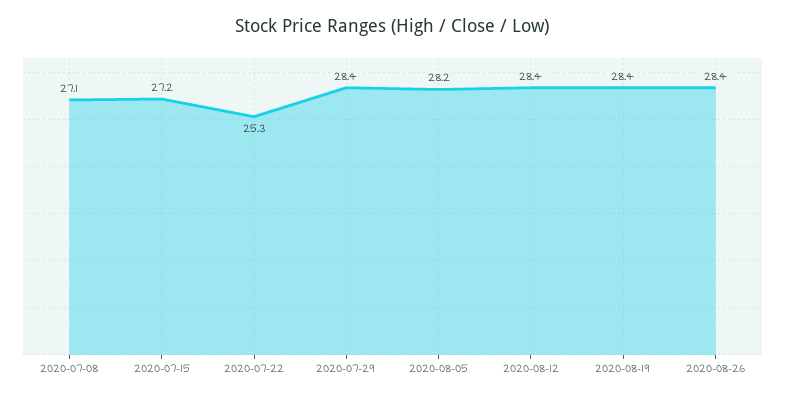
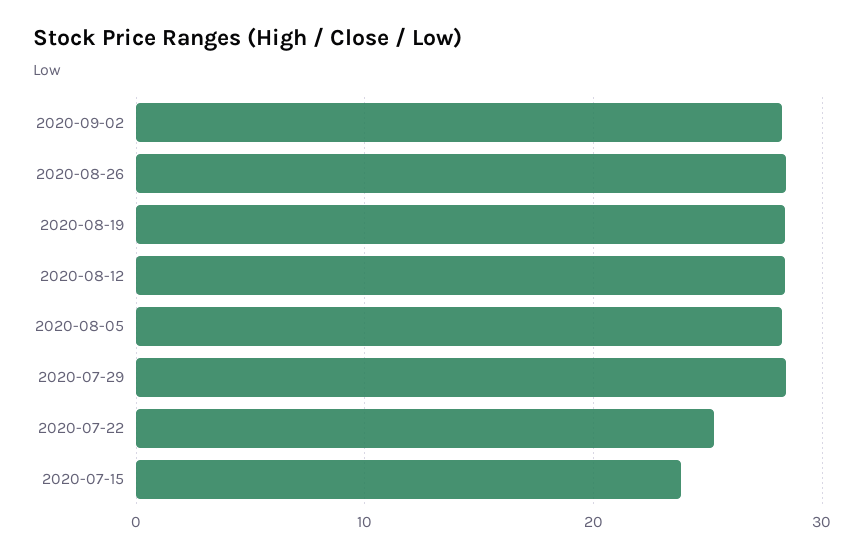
2020-07-08: 27.1 -> none
2020-07-15: 27.2 -> 24
2020-09-02: none -> 28

